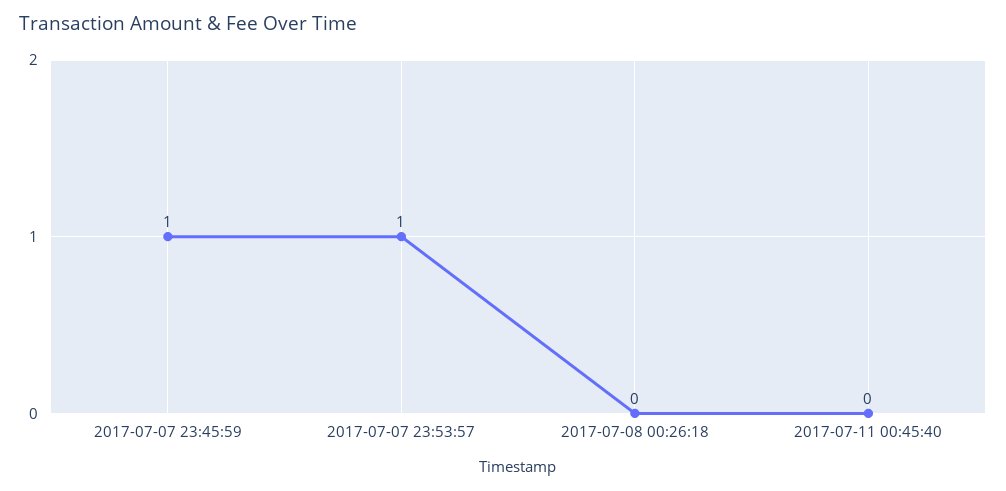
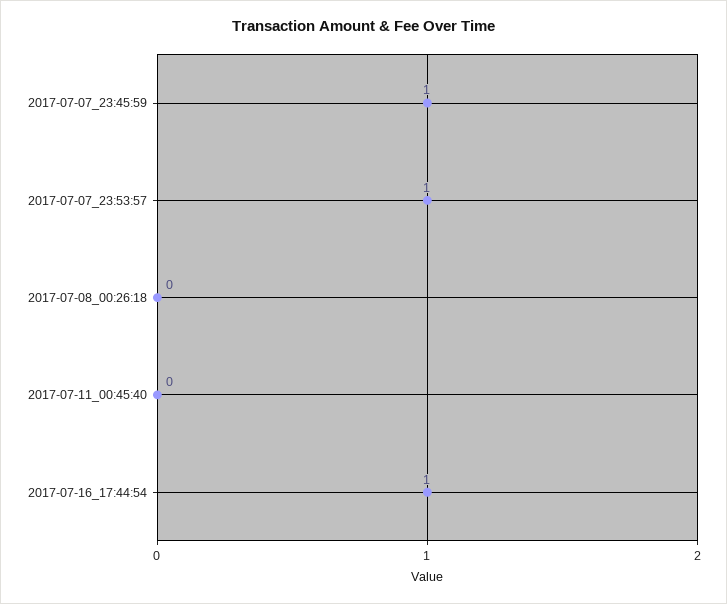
2017-07-16_17:44:54: none -> 1

